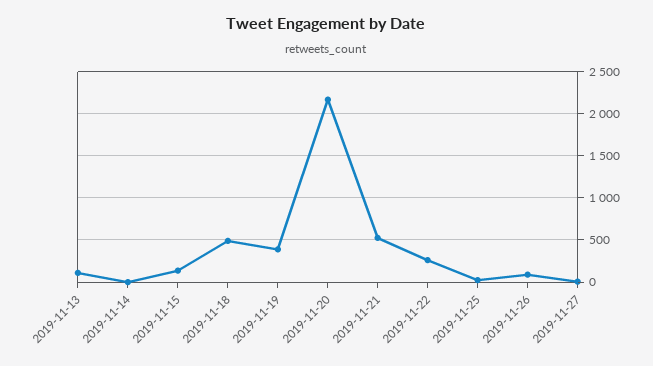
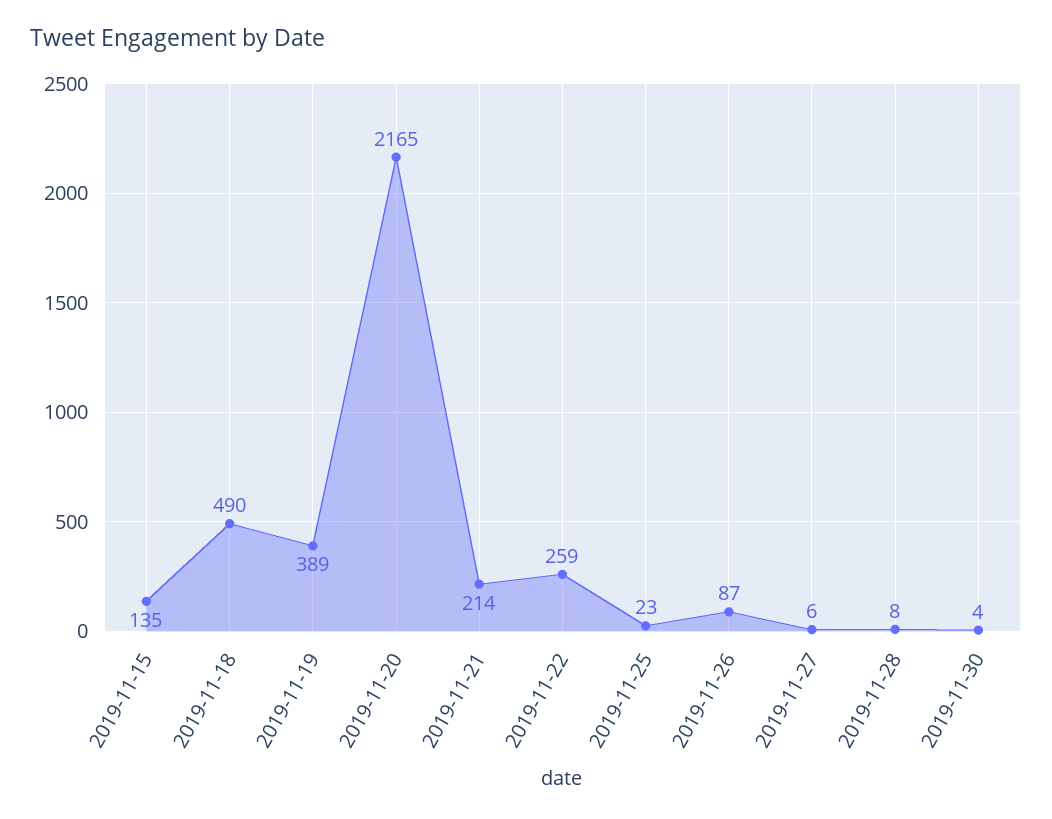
2019-11-13: 100 -> none
2019-11-14: 0 -> none
2019-11-21: 500 -> 214
2019-11-28: none -> 8
2019-11-30: none -> 4

